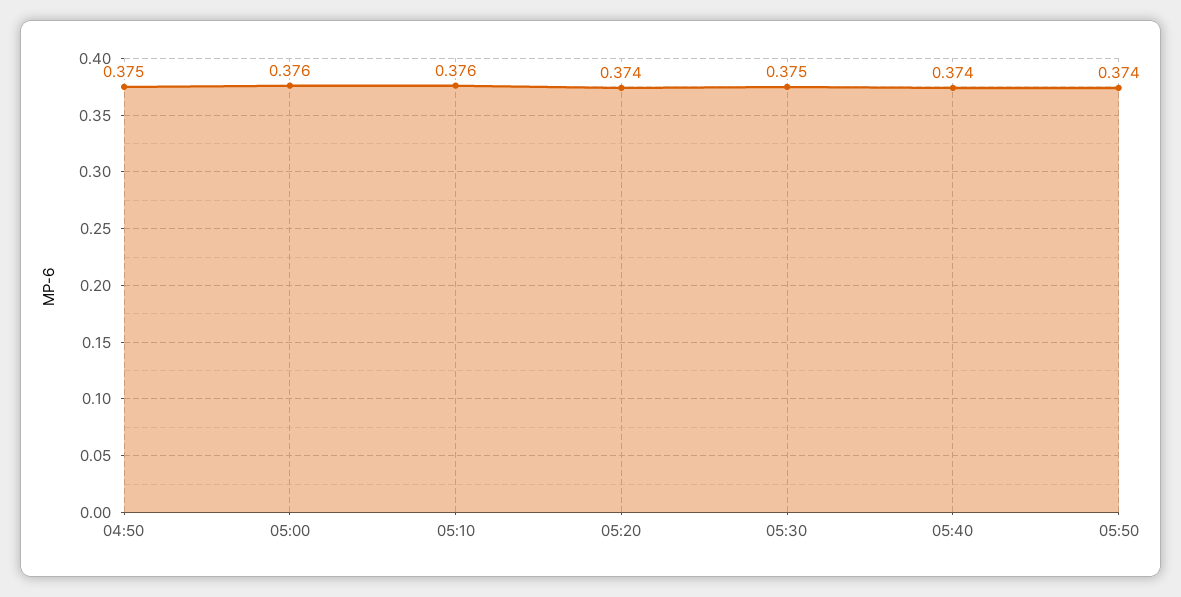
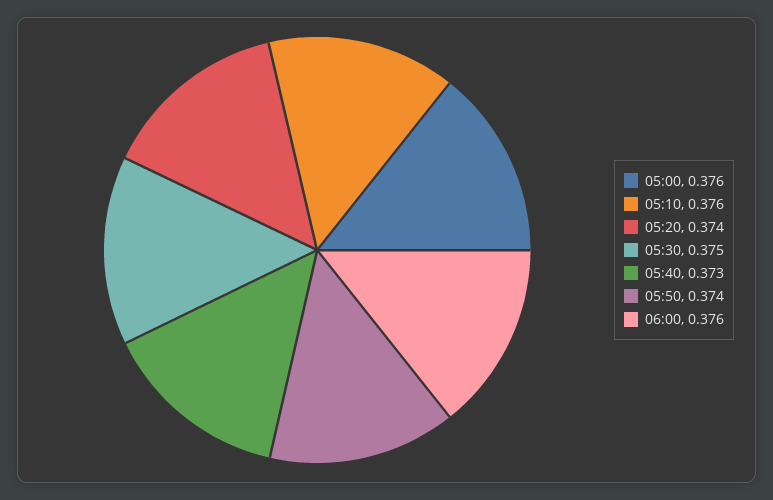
04:50: 0.375 -> none
05:40: 0.374 -> 0.373
06:00: none -> 0.376

